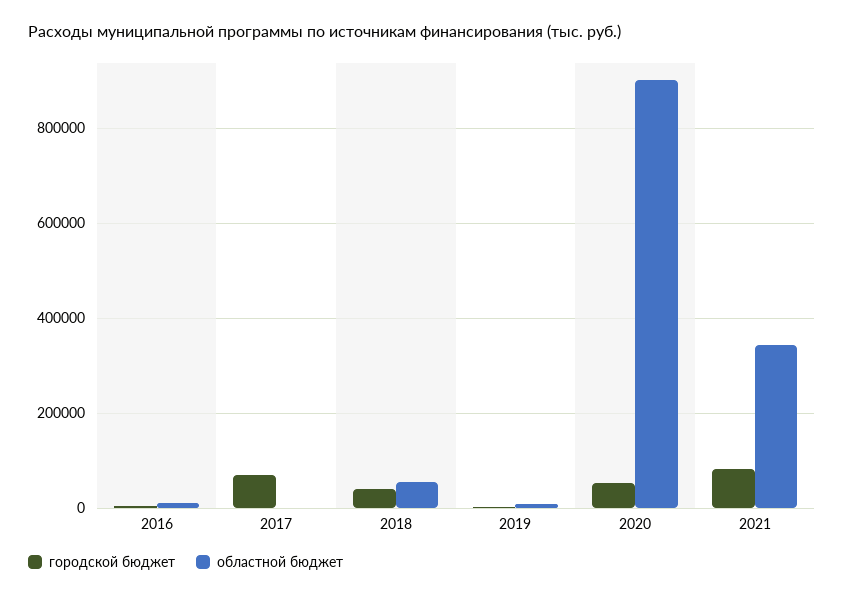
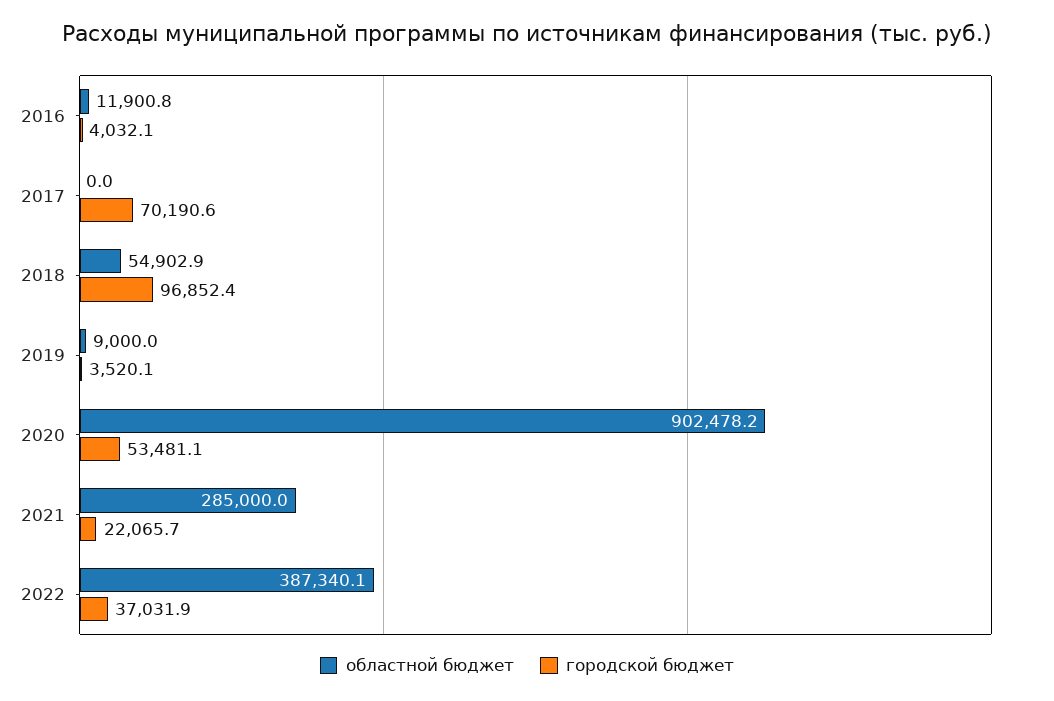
городской бюджет, 2018: 40000 -> 96852.4
городской бюджет, 2021: 80000 -> 22065.7
областной бюджет, 2021: 340000 -> 285000
областной бюджет, 2022: none -> 387340.1
городской бюджет, 2022: none -> 37031.9

